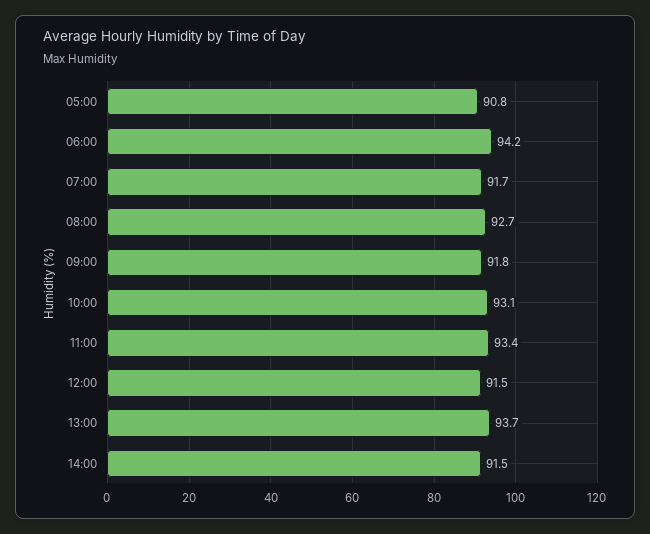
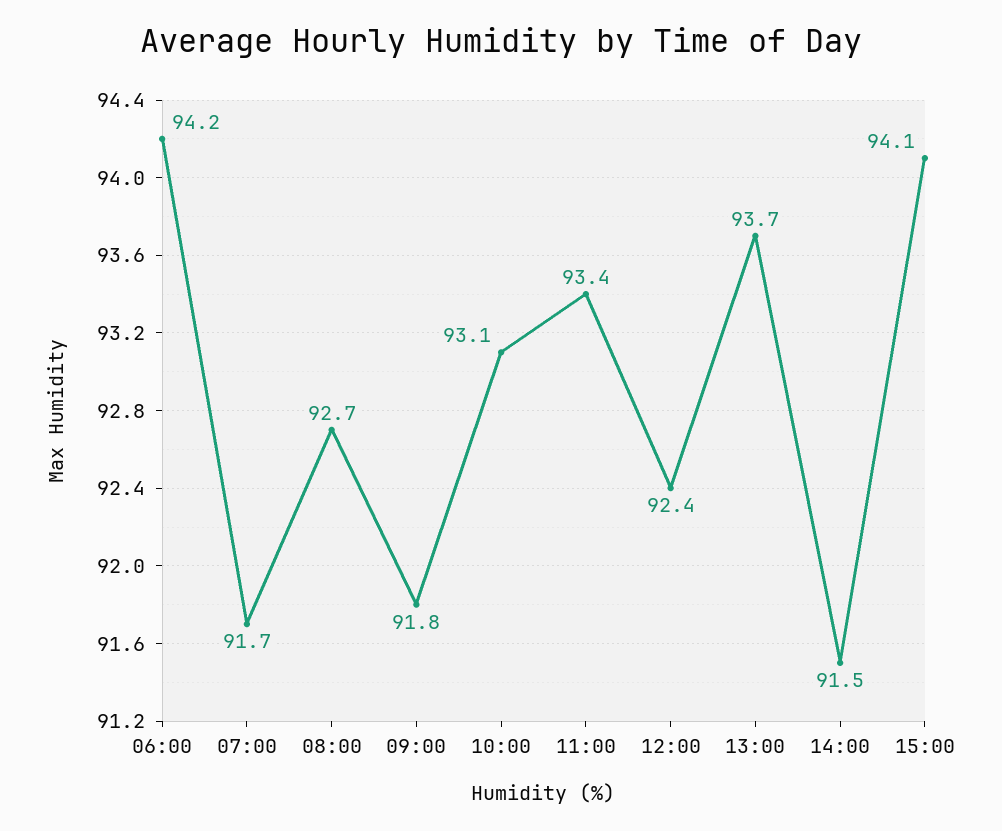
05:00: 90.8 -> none
12:00: 91.5 -> 92.4
15:00: none -> 94.1

